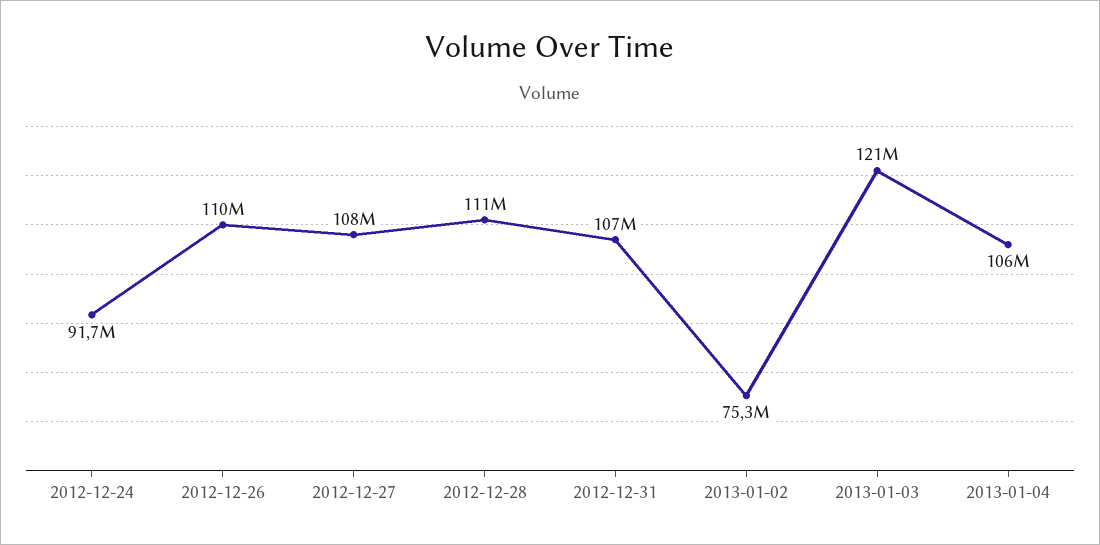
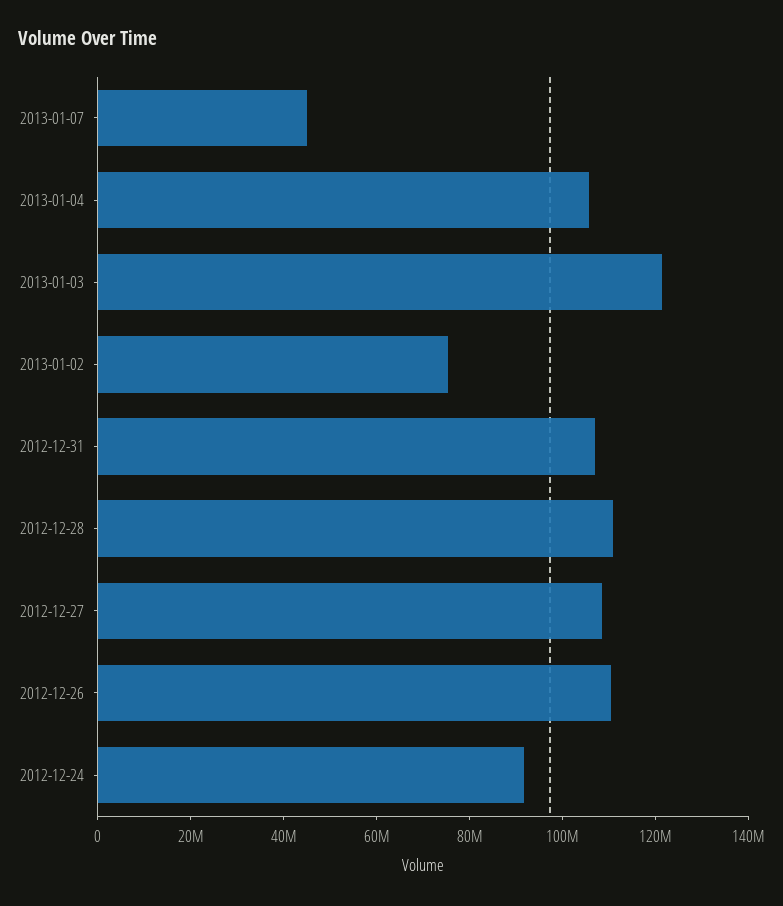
2013-01-07: none -> 45000000

